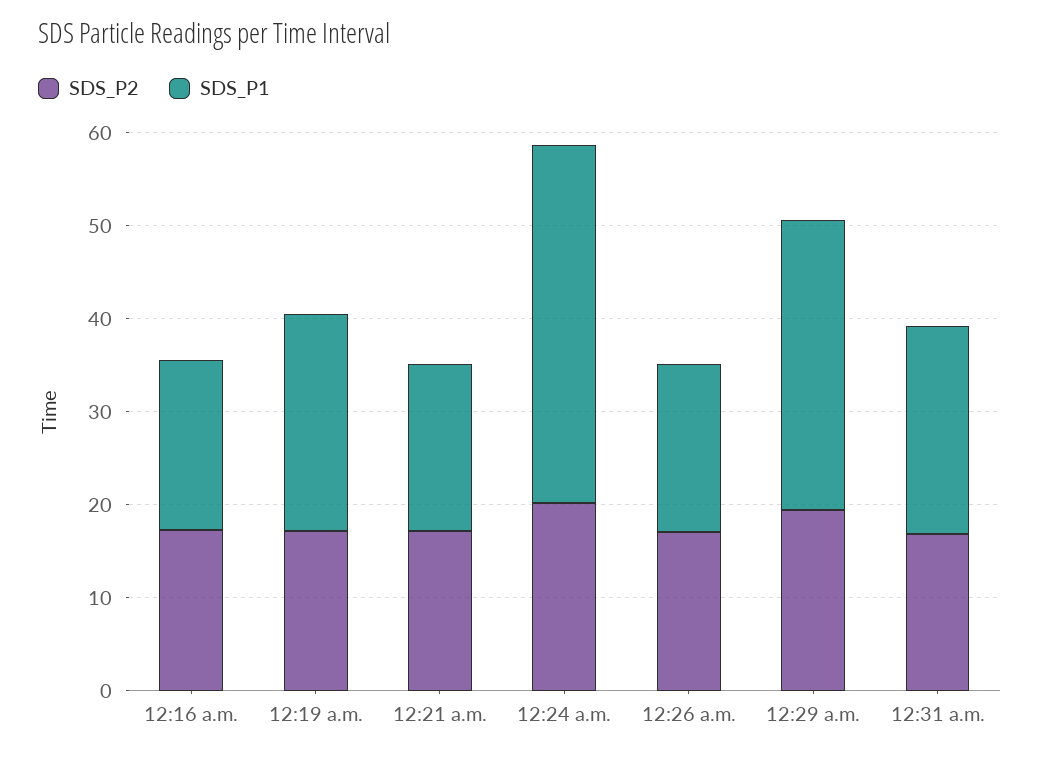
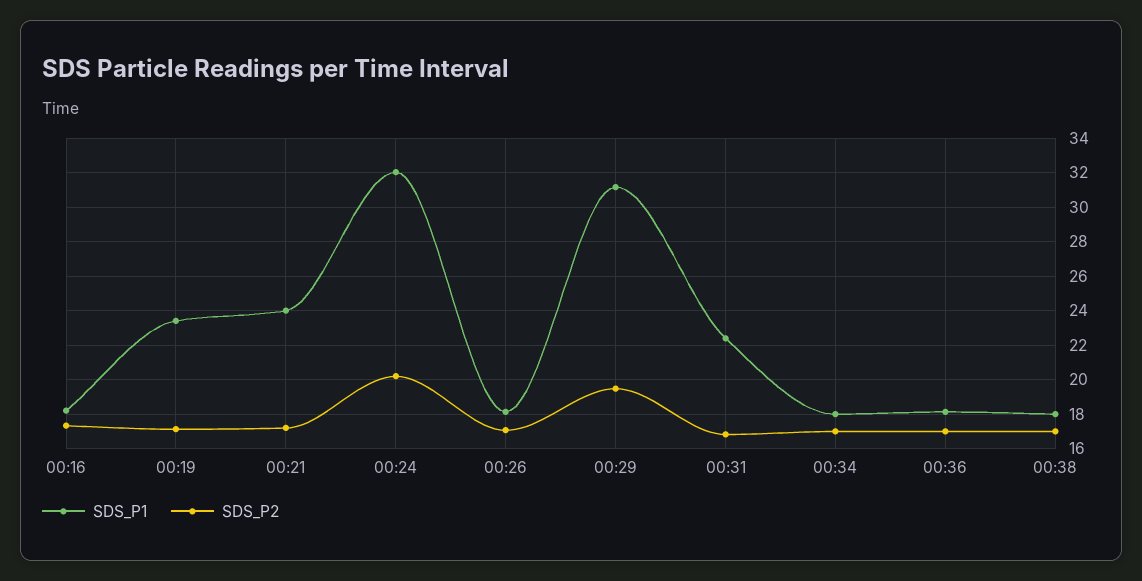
SDS_P1, 12:21 a.m.: 18 -> 24
SDS_P1, 12:24 a.m.: 38 -> 32
SDS_P1, 00:34: none -> 18
SDS_P2, 00:34: none -> 17
SDS_P1, 00:36: none -> 18
SDS_P2, 00:36: none -> 17
SDS_P1, 00:38: none -> 18
SDS_P2, 00:38: none -> 17

